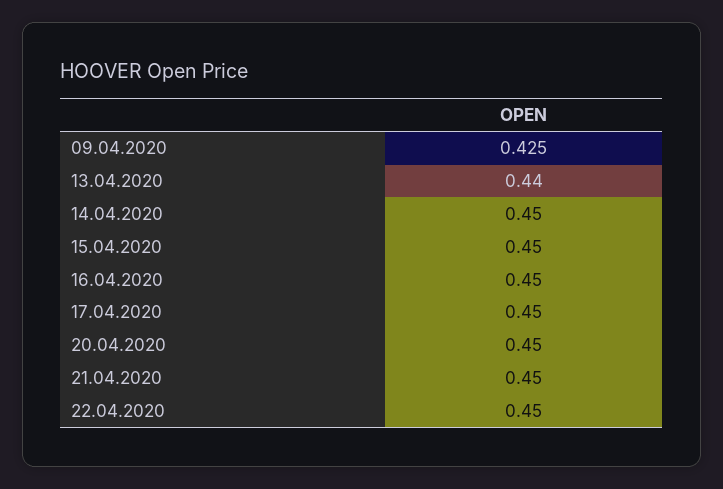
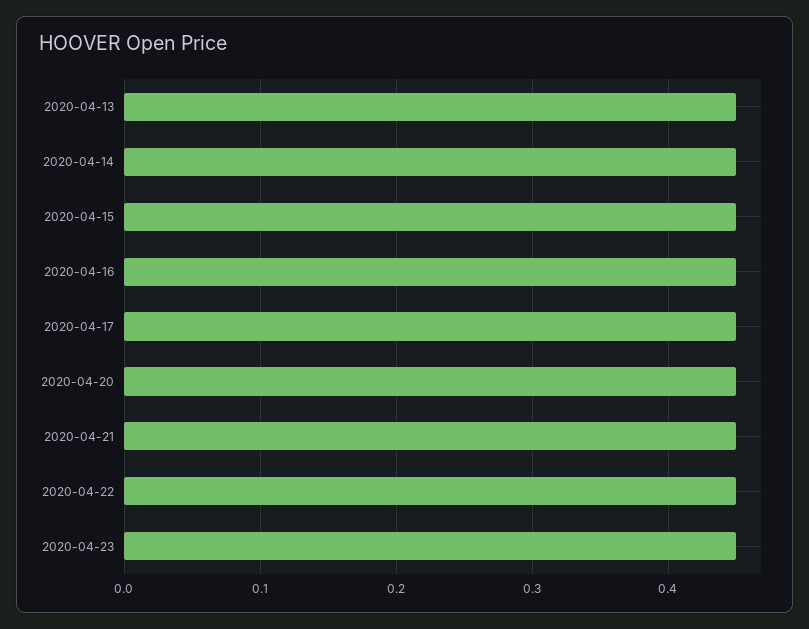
09.04.2020: 0.425 -> none
13.04.2020: 0.44 -> 0.45
2020-04-23: none -> 0.45

